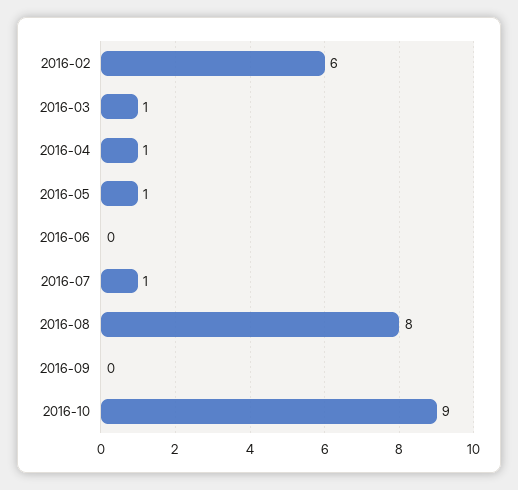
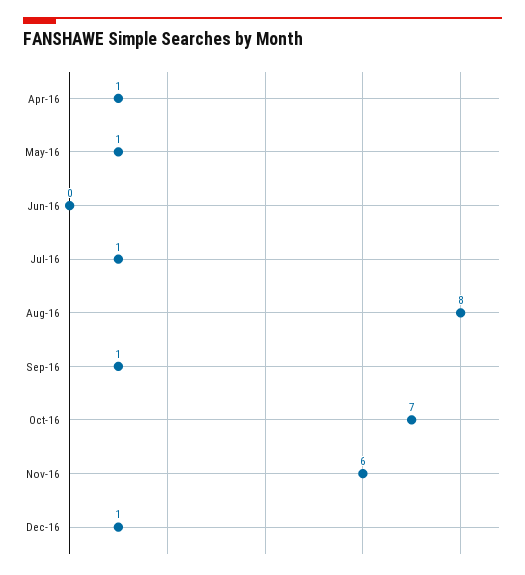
2016-02: 6 -> none
2016-03: 1 -> none
2016-09: 0 -> 1
2016-10: 9 -> 7
Nov-16: none -> 6
Dec-16: none -> 1

